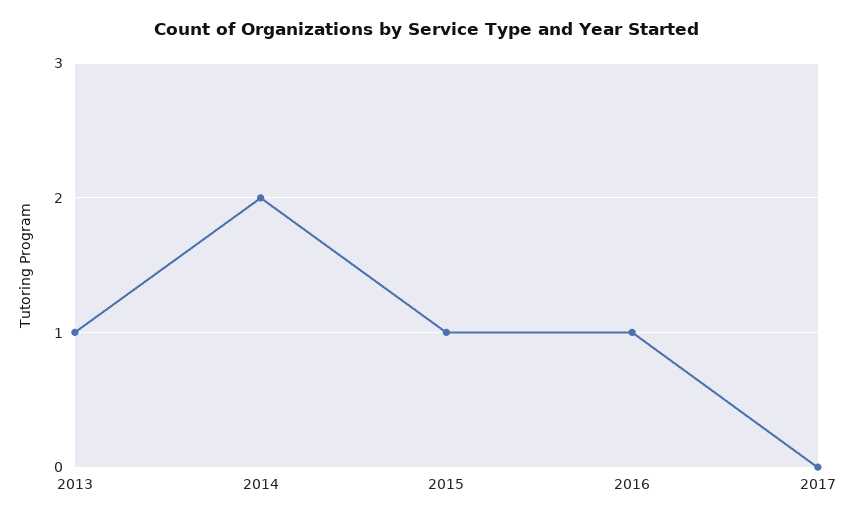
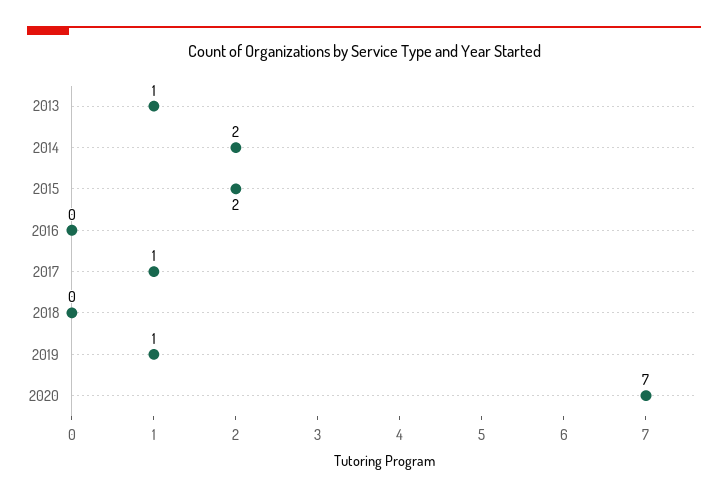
2015: 1 -> 2
2016: 1 -> 0
2017: 0 -> 1
2018: none -> 0
2019: none -> 1
2020: none -> 7

